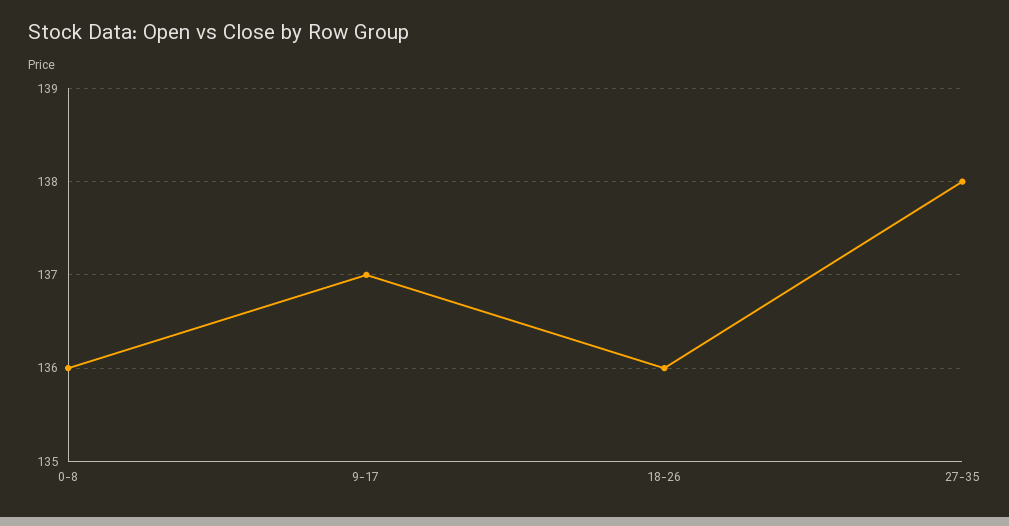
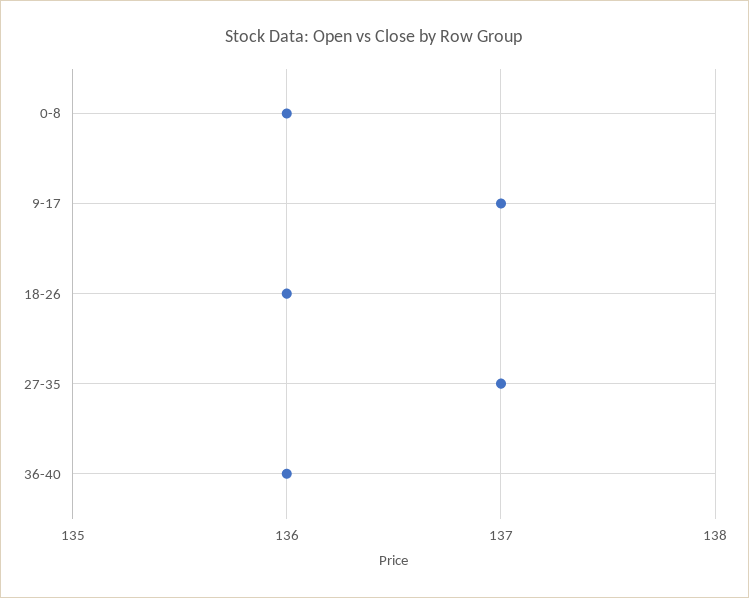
27-35: 138 -> 137
36-40: none -> 136

